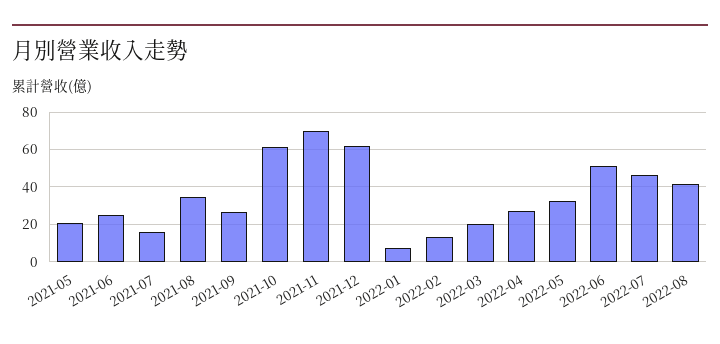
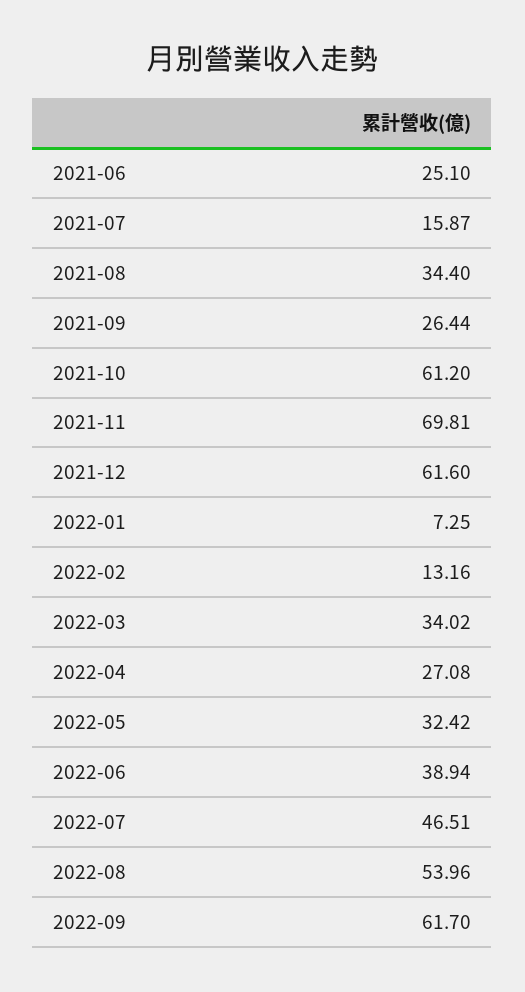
2021-05: 20 -> none
2022-03: 20 -> 34.02
2022-06: 50 -> 38.94
2022-08: 40 -> 53.96
2022-09: none -> 61.7

